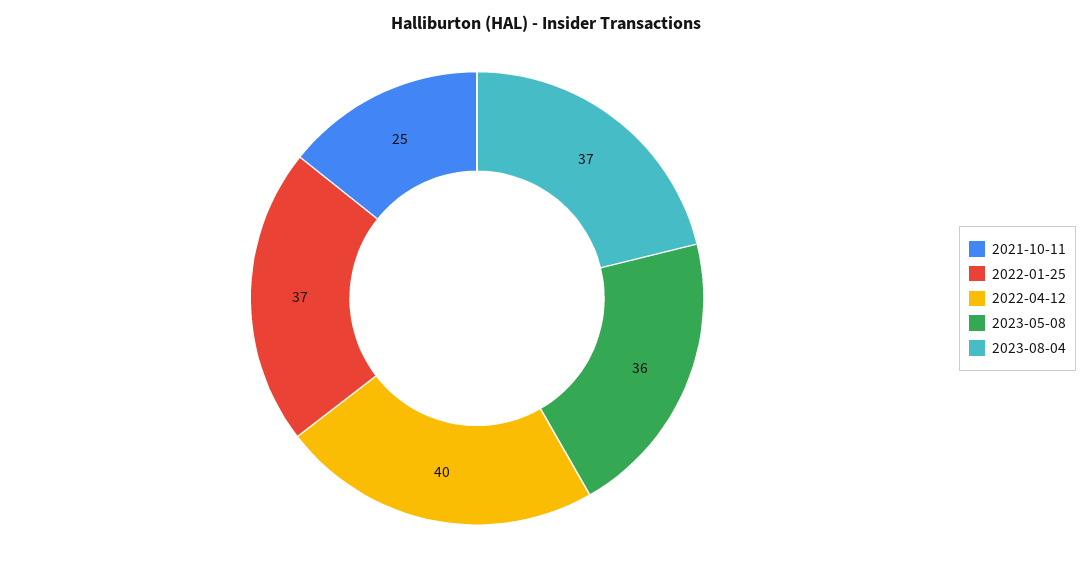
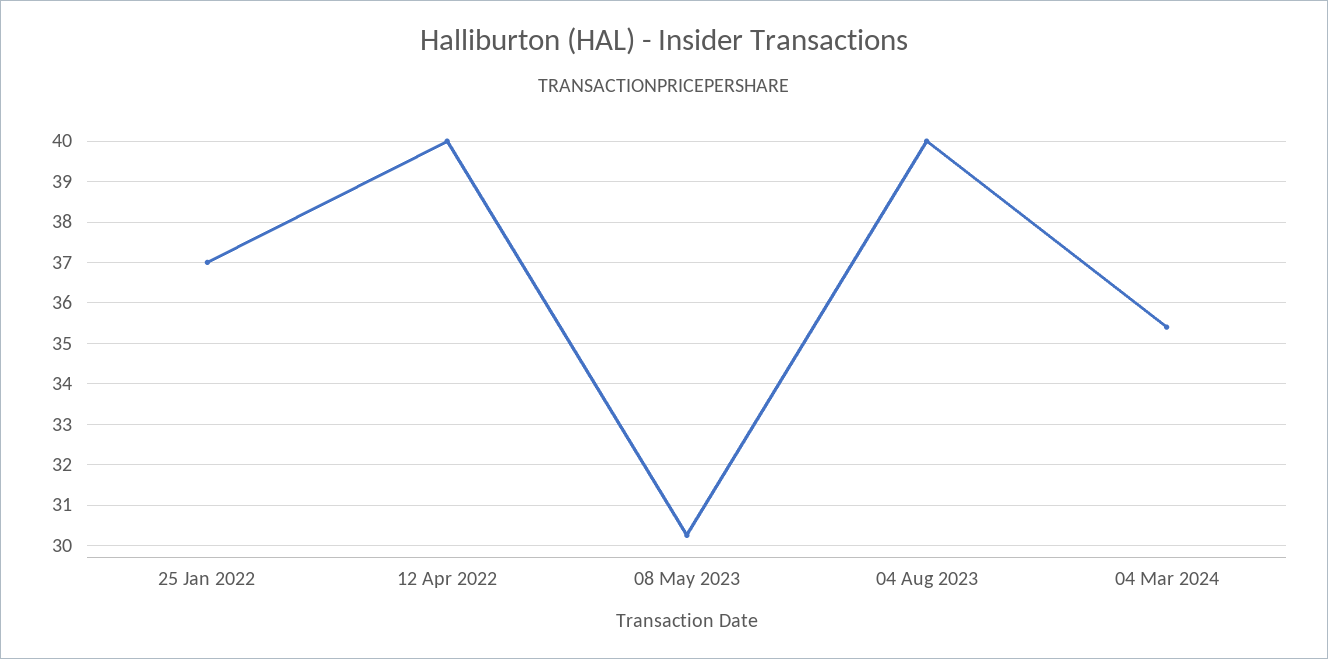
2021-10-11: 25 -> none
2023-05-08: 36 -> 30.2
2023-08-04: 37 -> 40
04 Mar 2024: none -> 35.4

